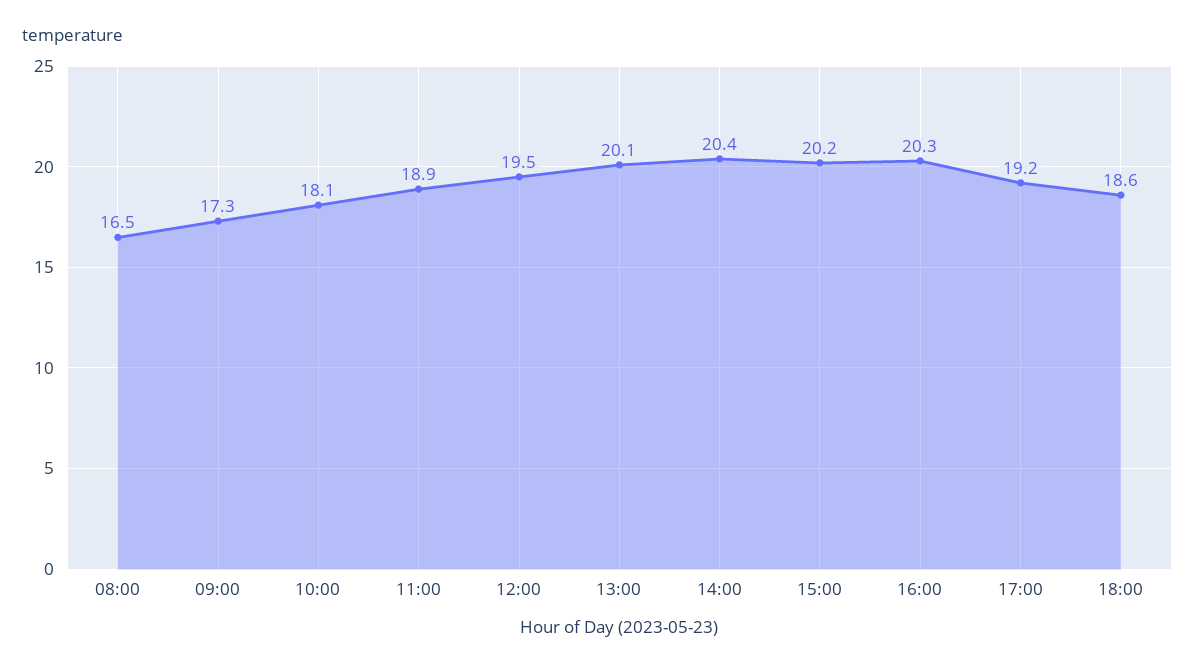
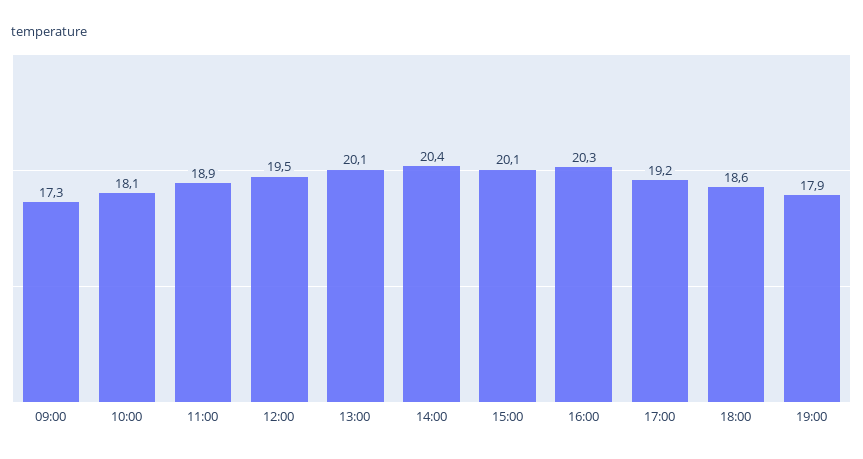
08:00: 16.5 -> none
15:00: 20.2 -> 20.1
19:00: none -> 17.9

